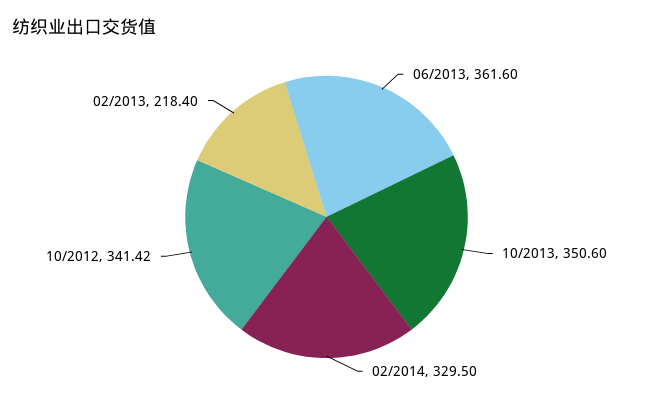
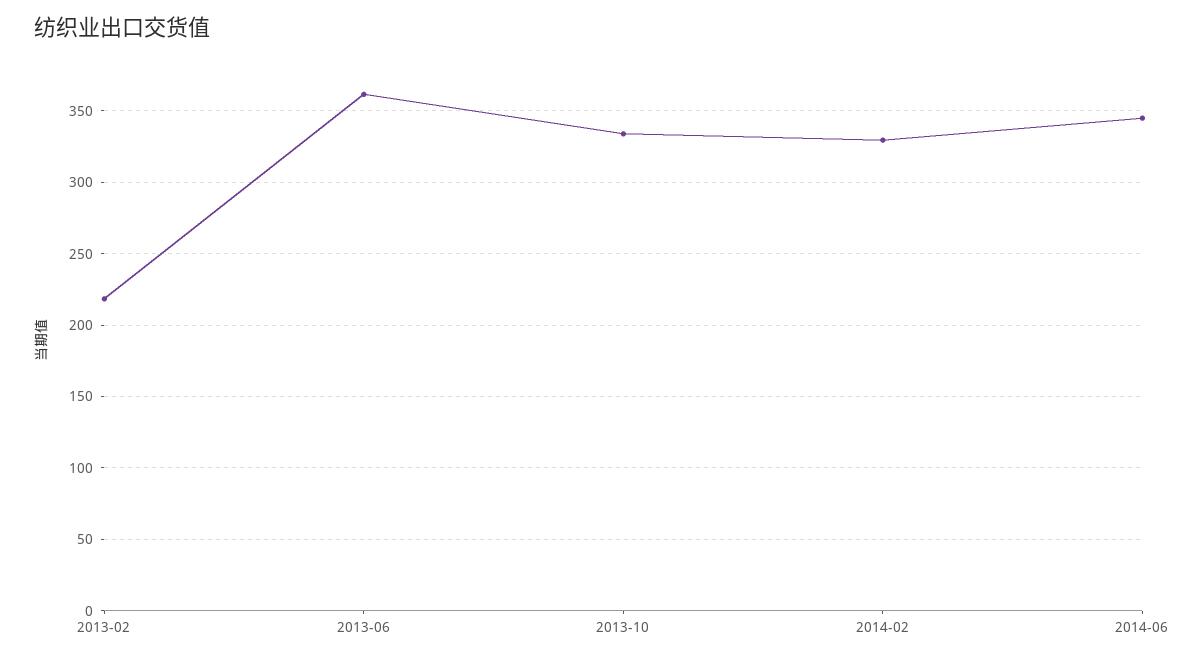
10/2013: 350.6 -> 335
10/2012: 341.42 -> none
2014-06: none -> 345

